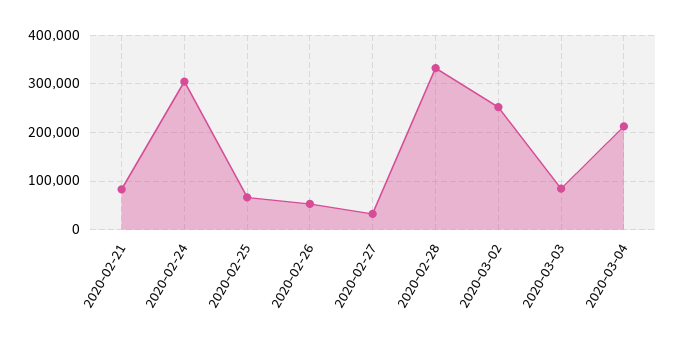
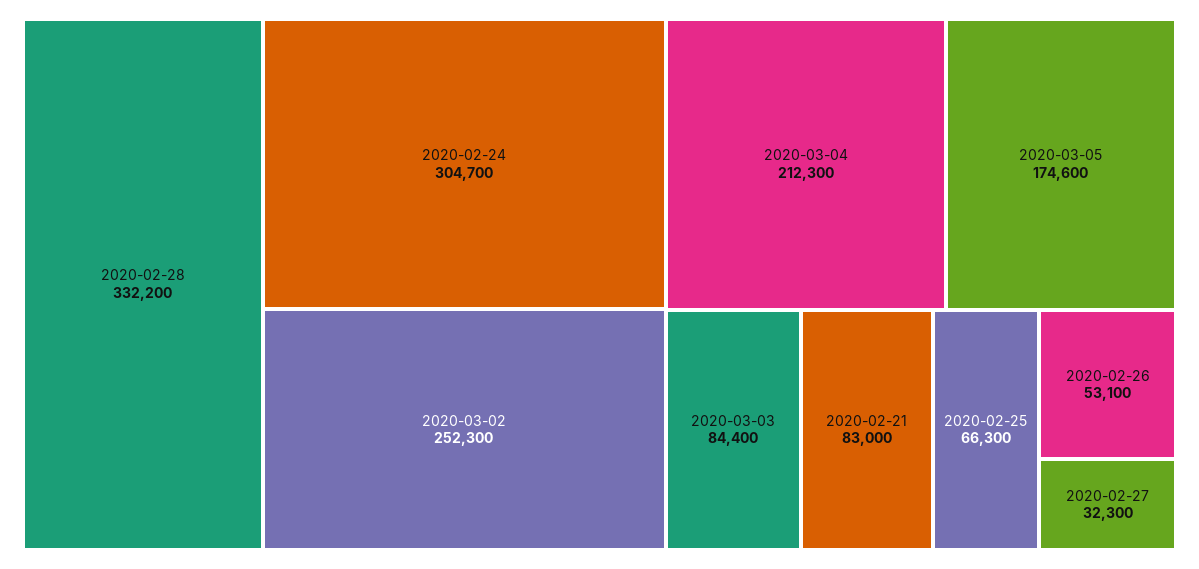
2020-03-05: none -> 174600

